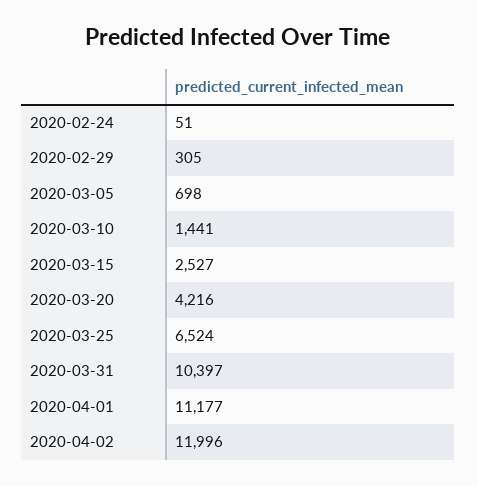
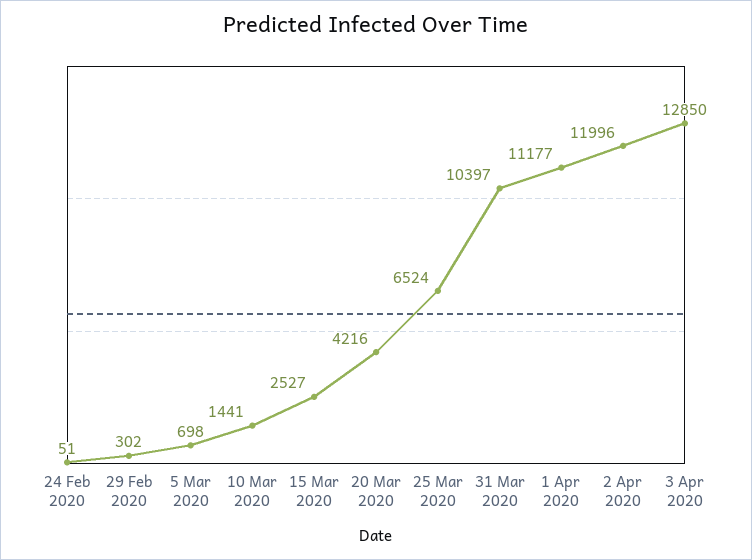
2020-02-29: 305 -> 302
3 Apr 2020: none -> 12850

